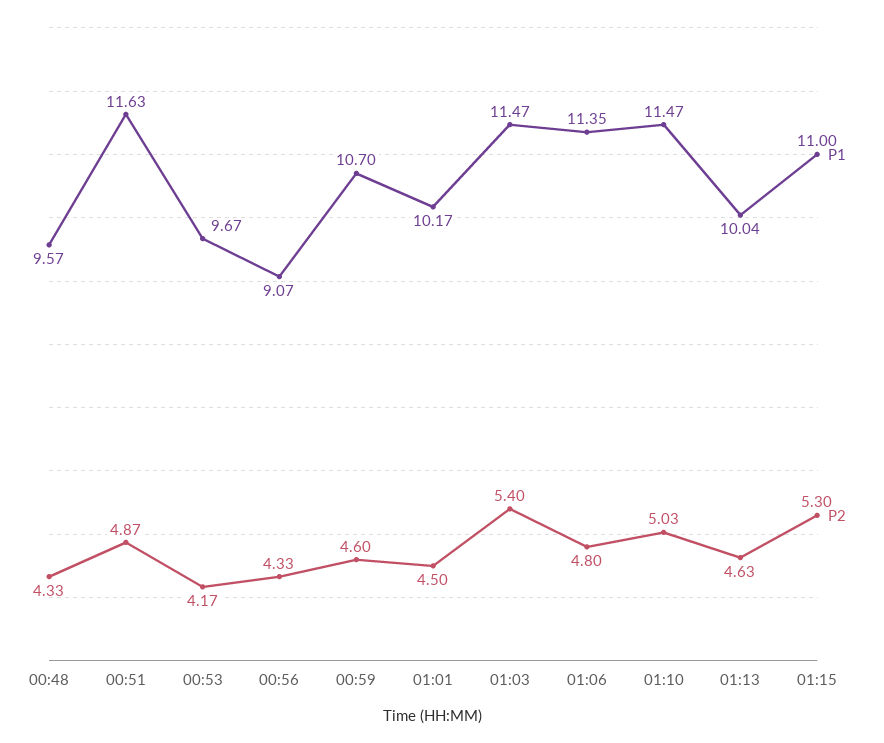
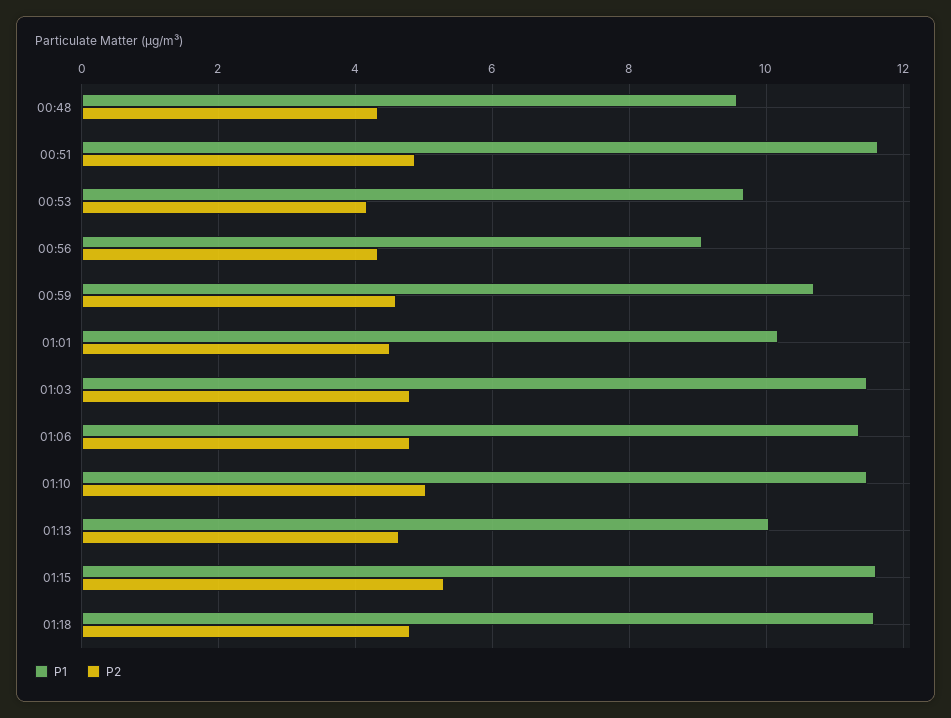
P2, 01:03: 5.4 -> 4.8
P1, 01:15: 11 -> 11.6
P1, 01:18: none -> 11.6
P2, 01:18: none -> 4.8

